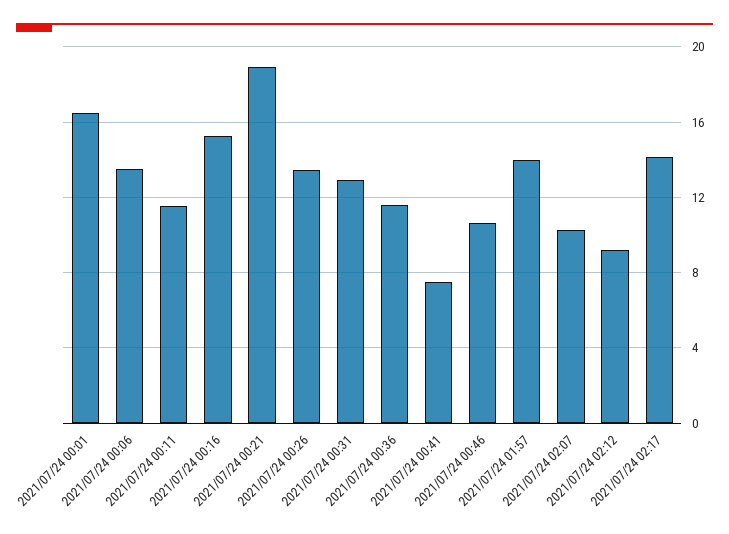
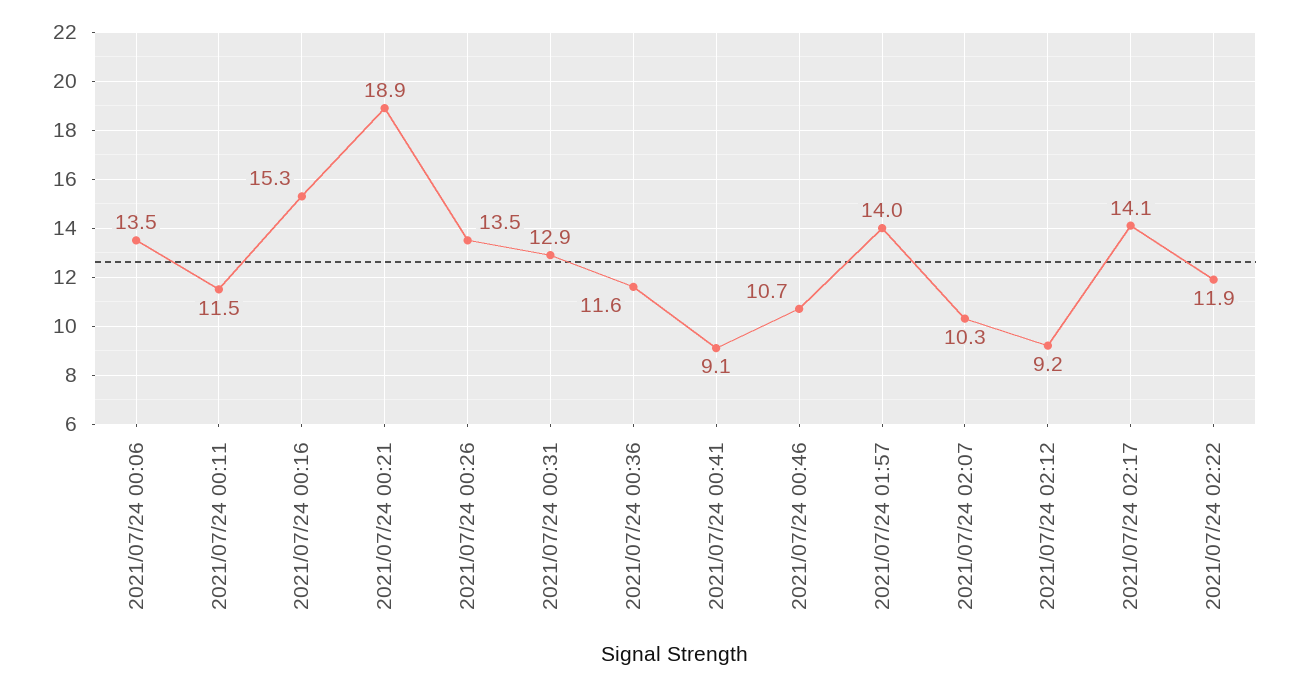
2021/07/24 00:01: 16.5 -> none
2021/07/24 00:41: 7.5 -> 9.1
2021/07/24 02:22: none -> 11.9

